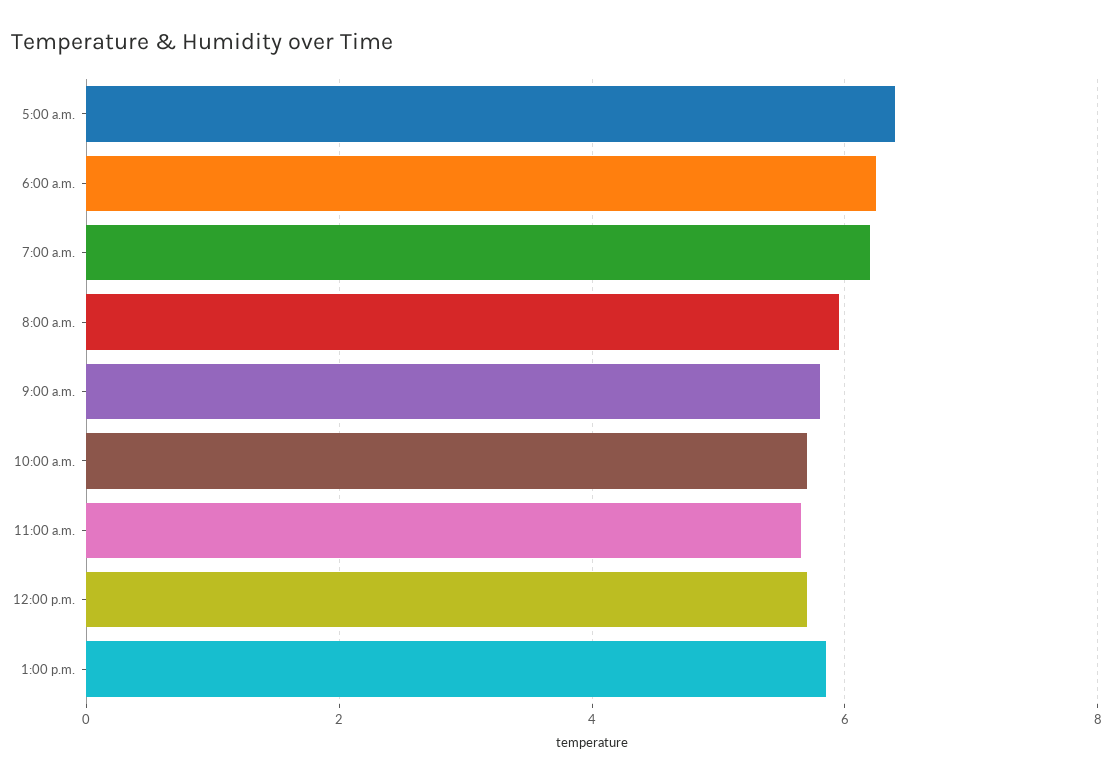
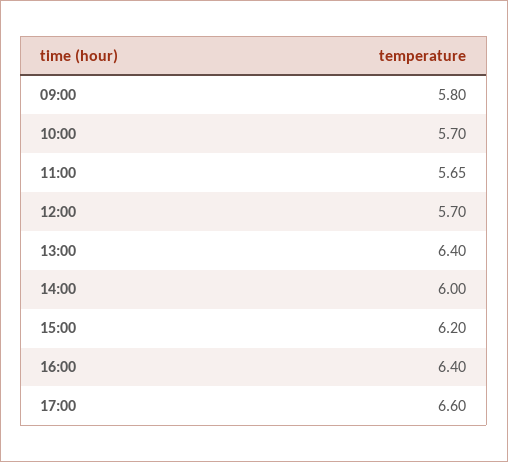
5:00 a.m.: 6.4 -> none
6:00 a.m.: 6.2 -> none
7:00 a.m.: 6.2 -> none
8:00 a.m.: 6 -> none
1:00 p.m.: 5.8 -> 6.4
14:00: none -> 6
15:00: none -> 6.2
16:00: none -> 6.4
17:00: none -> 6.6

